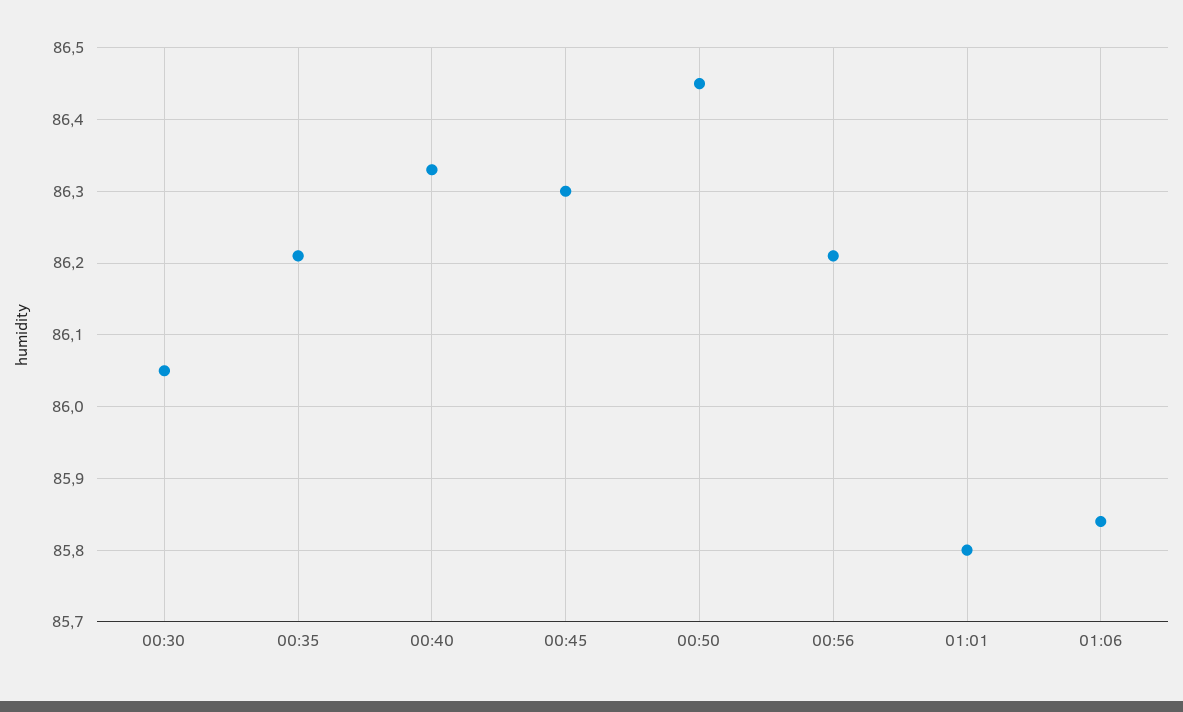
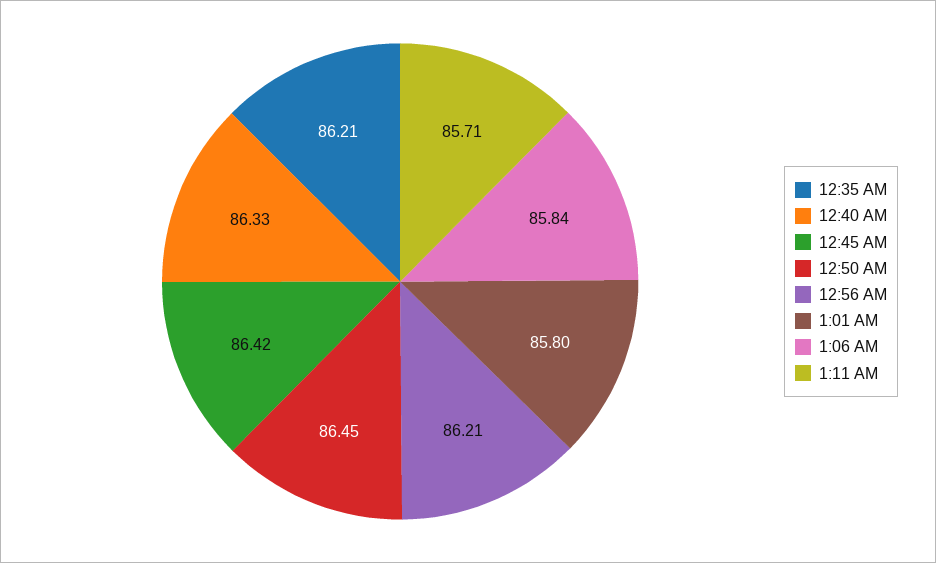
00:30: 86.05 -> none
00:45: 86.3 -> 86.42
1:11 AM: none -> 85.71

